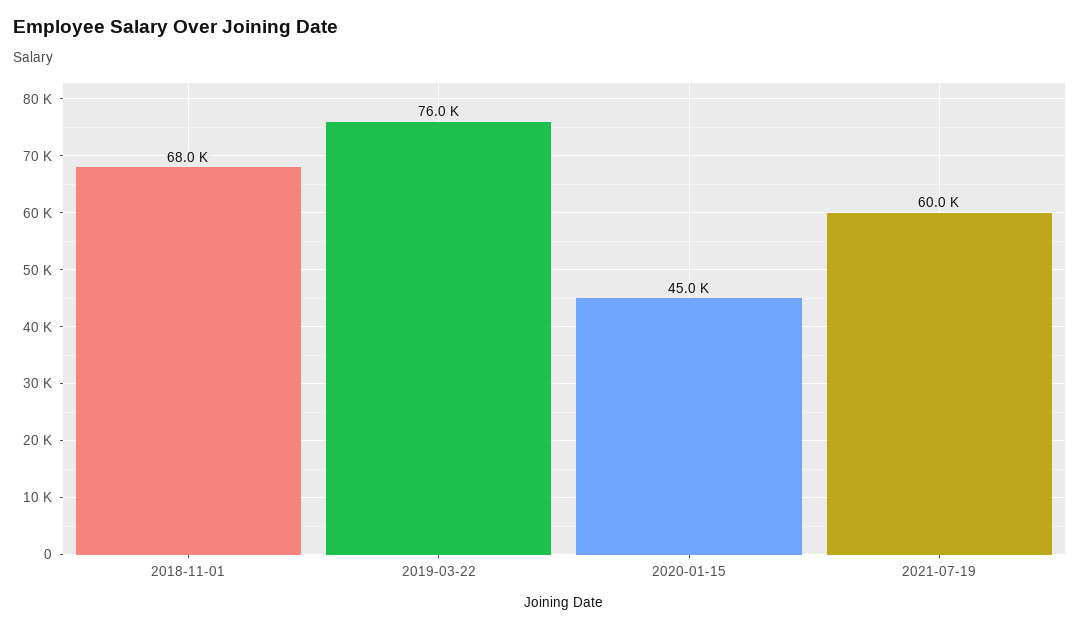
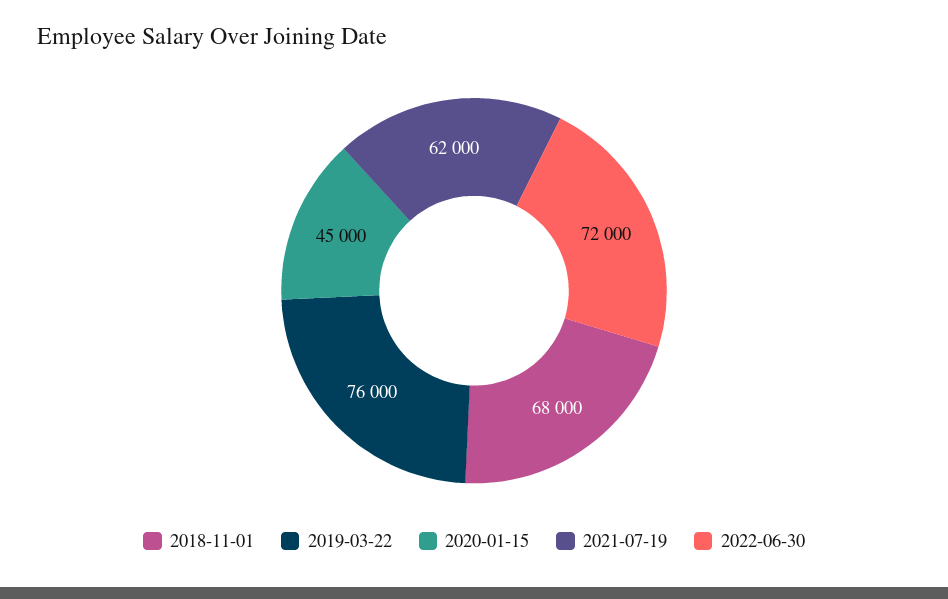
2021-07-19: 60000 -> 62000
2022-06-30: none -> 72000

